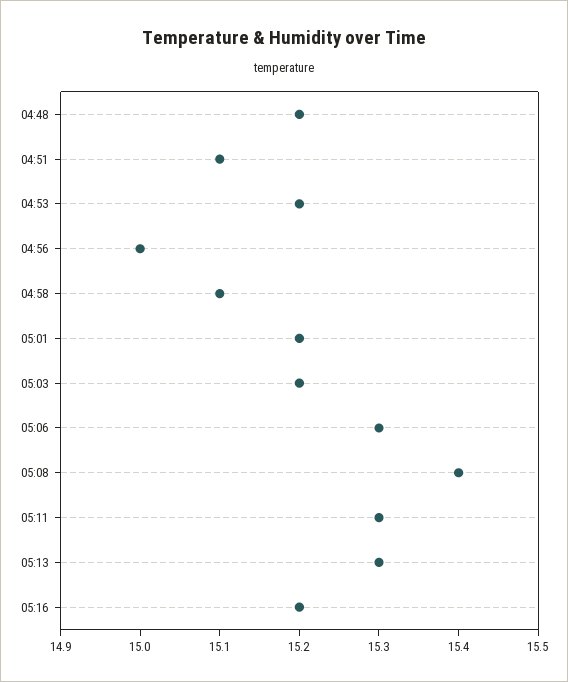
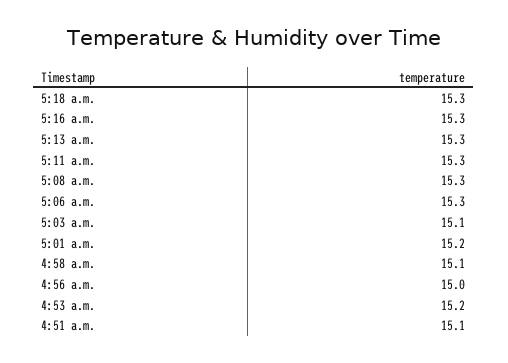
04:48: 15.2 -> none
05:03: 15.2 -> 15.1
05:08: 15.4 -> 15.3
05:16: 15.2 -> 15.3
5:18 a.m.: none -> 15.3

